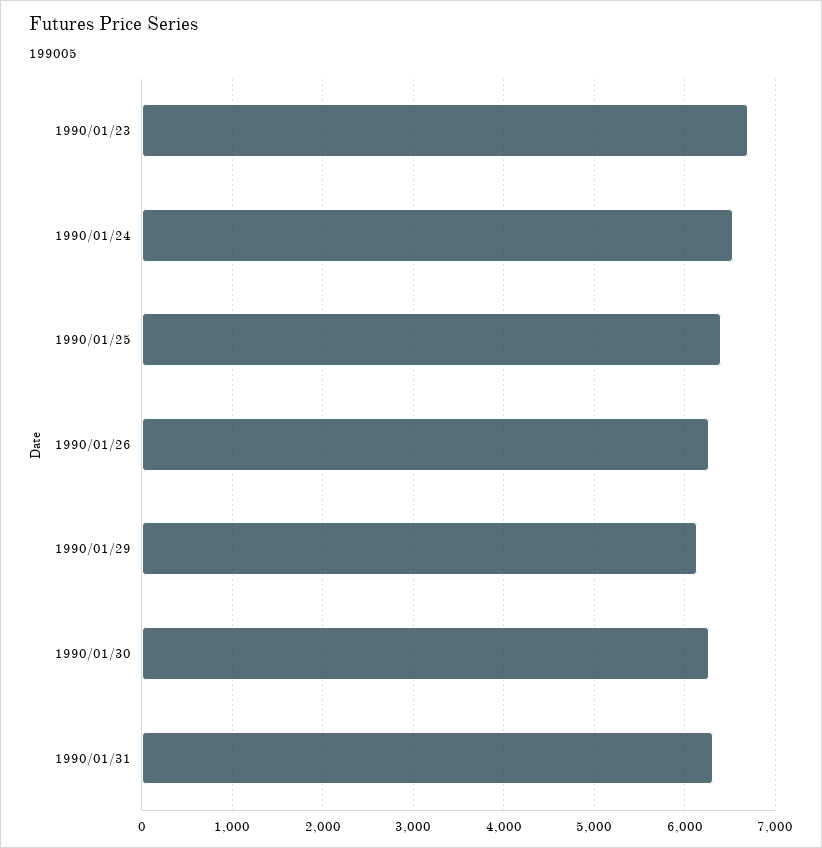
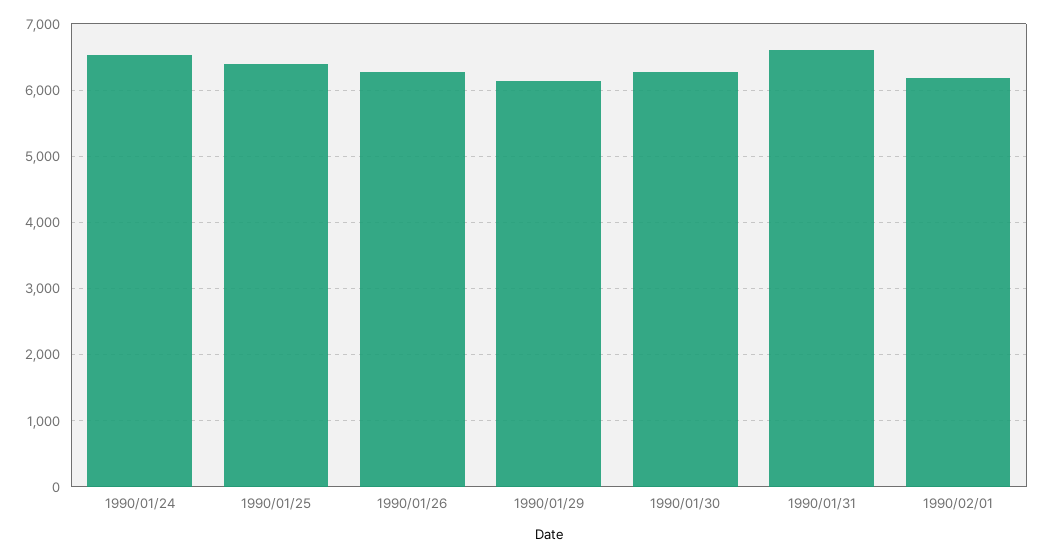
1990/01/23: 6700 -> none
1990/01/31: 6300 -> 6600
1990/02/01: none -> 6200

